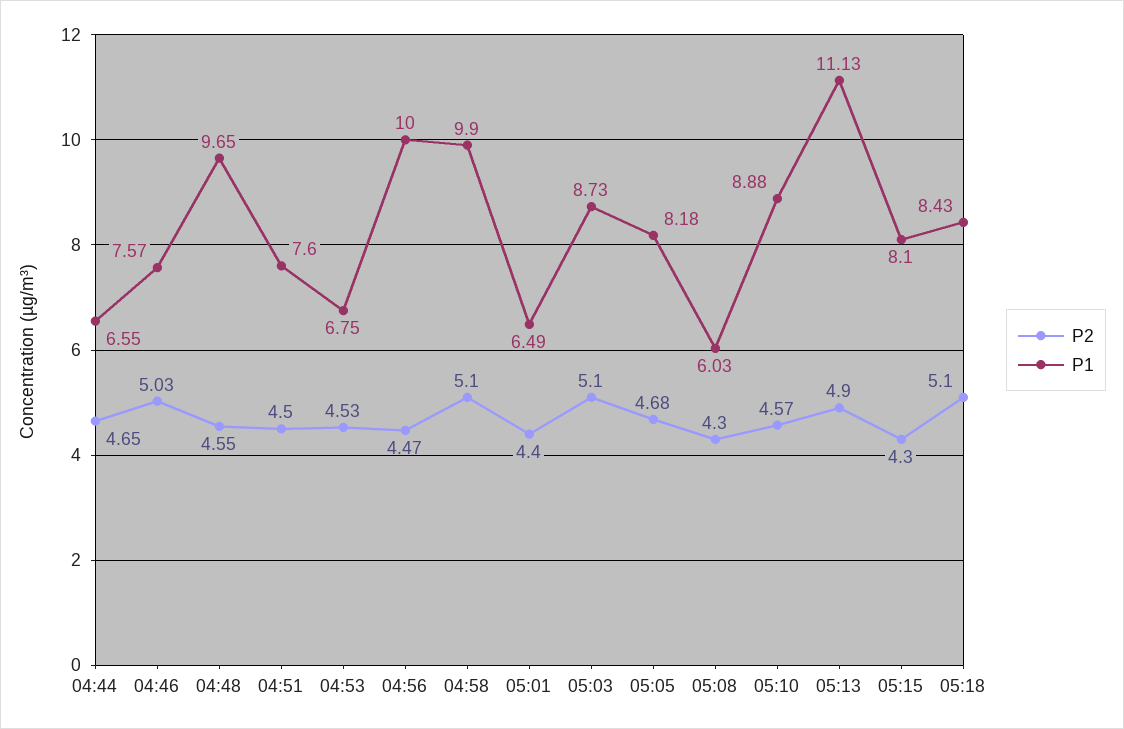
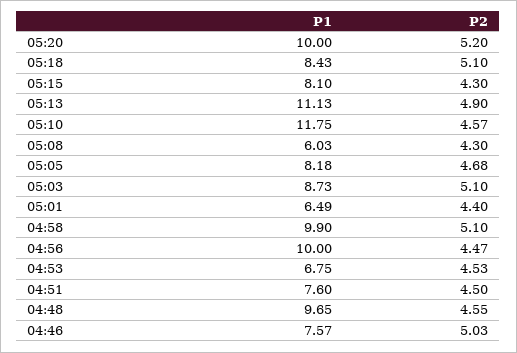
P2, 04:44: 4.65 -> none
P1, 04:44: 6.55 -> none
P1, 05:10: 8.88 -> 11.75
P1, 05:20: none -> 10
P2, 05:20: none -> 5.2

